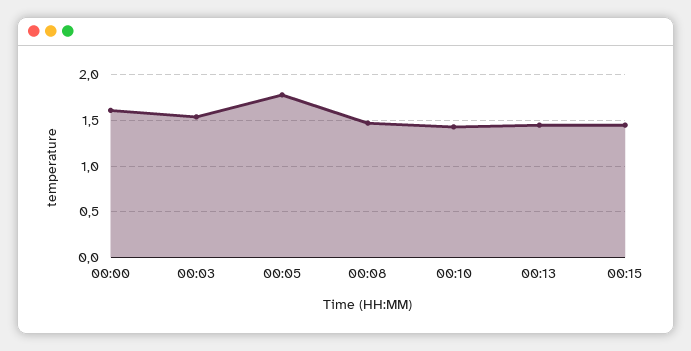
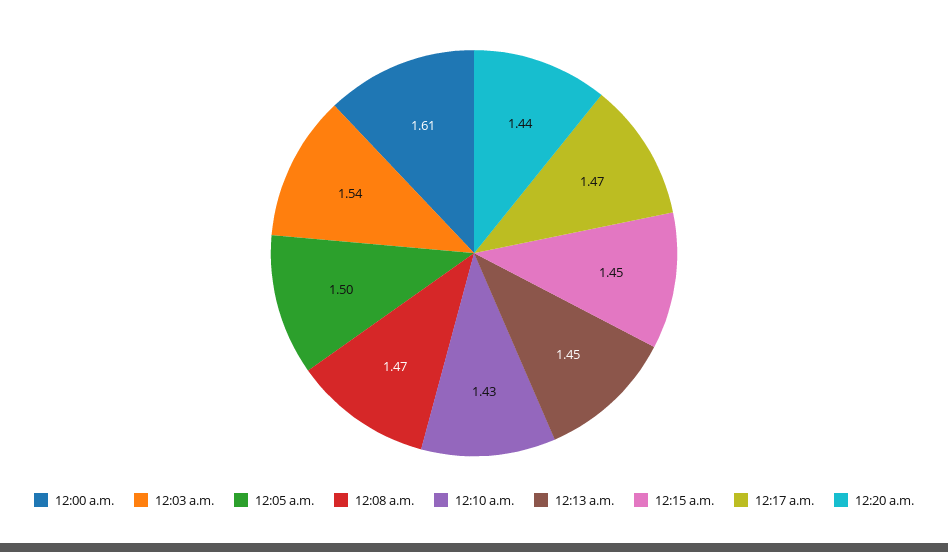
00:05: 1.8 -> 1.5
12:17 a.m.: none -> 1.47
12:20 a.m.: none -> 1.44

